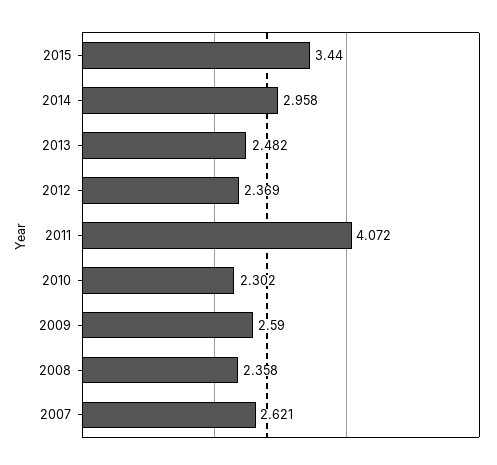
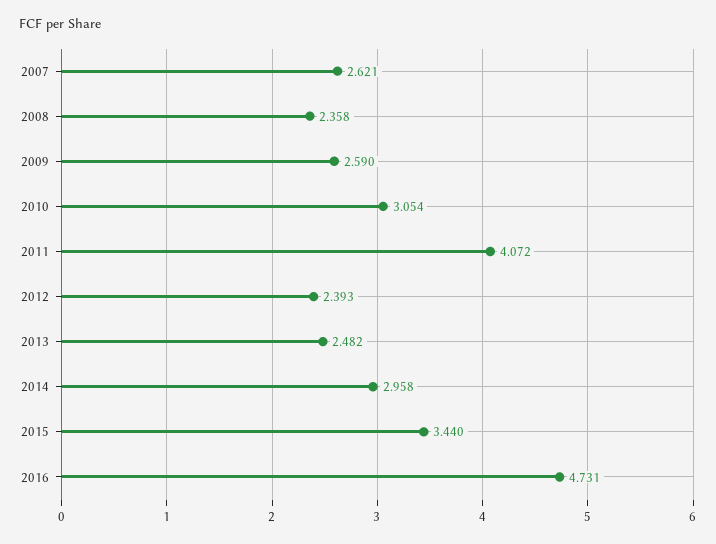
2012: 2.369 -> 2.393
2010: 2.302 -> 3.054
2016: none -> 4.731

